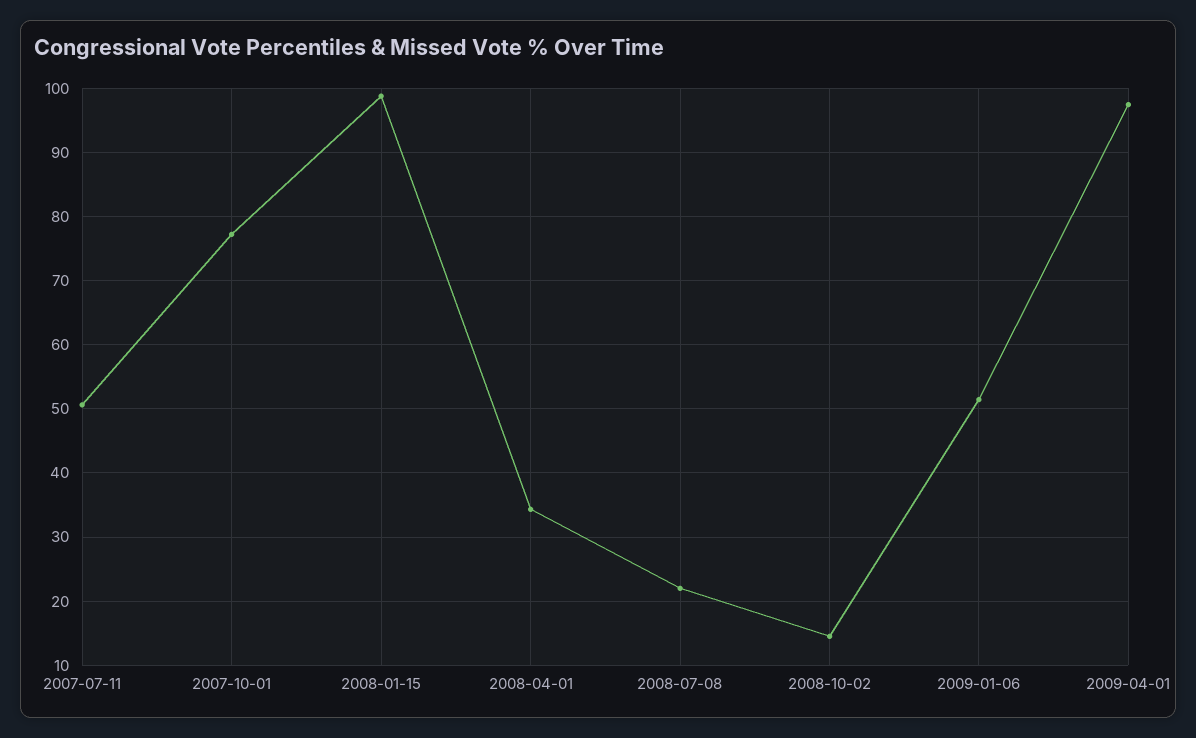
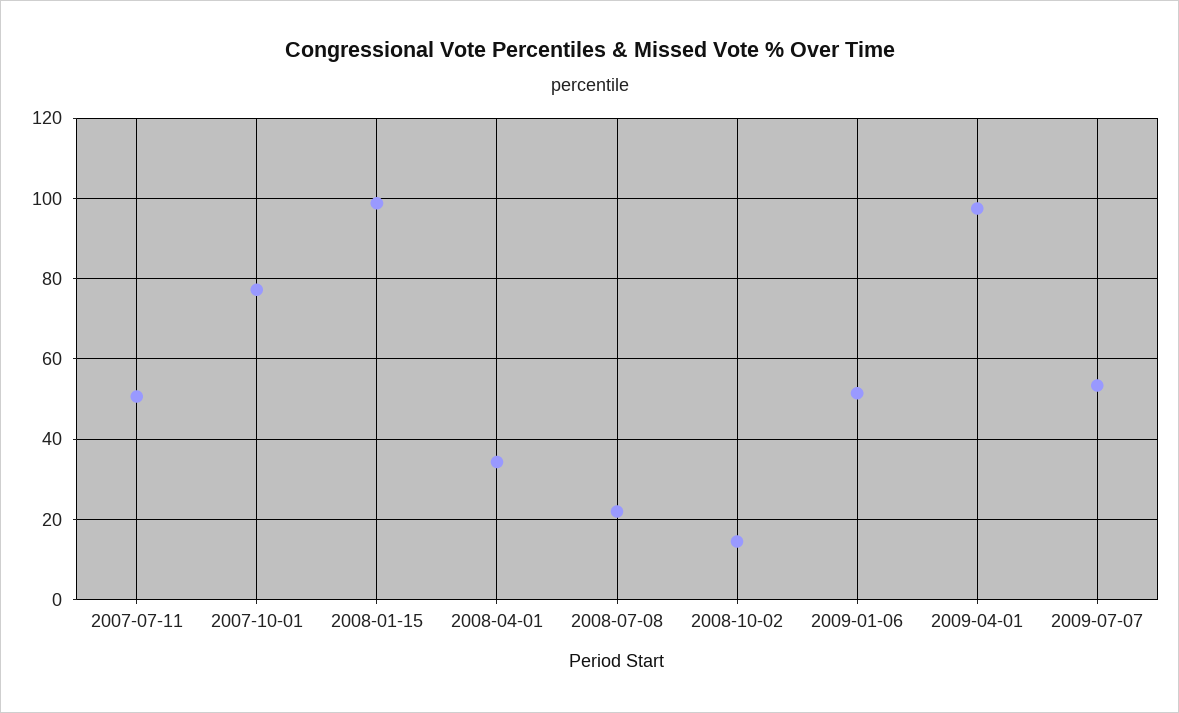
2009-07-07: none -> 54

